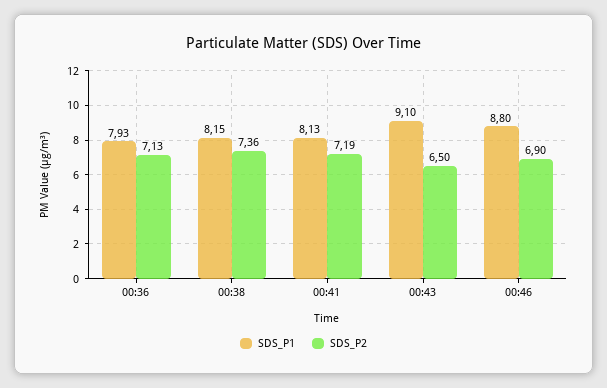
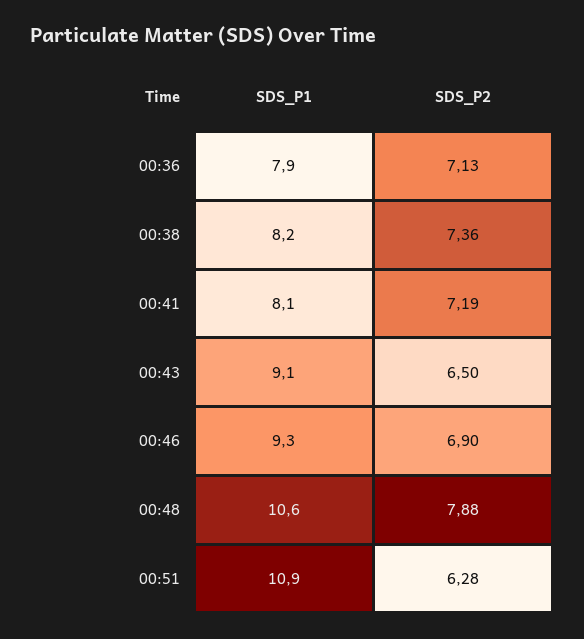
SDS_P1, 00:46: 8.8 -> 9.3
SDS_P1, 00:48: none -> 10.6
SDS_P2, 00:48: none -> 7.88
SDS_P1, 00:51: none -> 10.9
SDS_P2, 00:51: none -> 6.28

